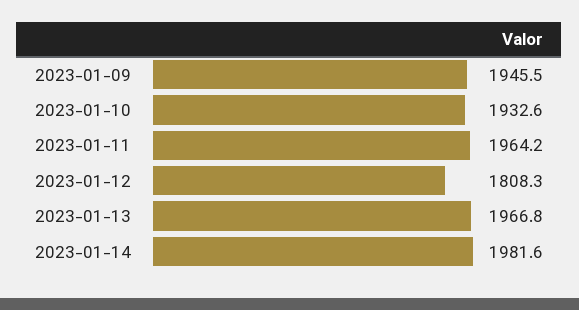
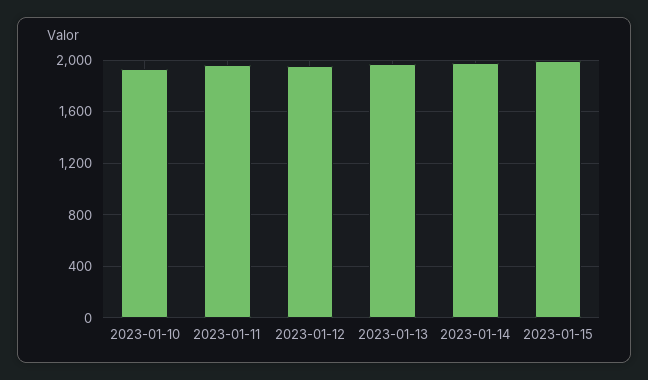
2023-01-09: 1945.5 -> none
2023-01-12: 1808.3 -> 1950
2023-01-15: none -> 2000

